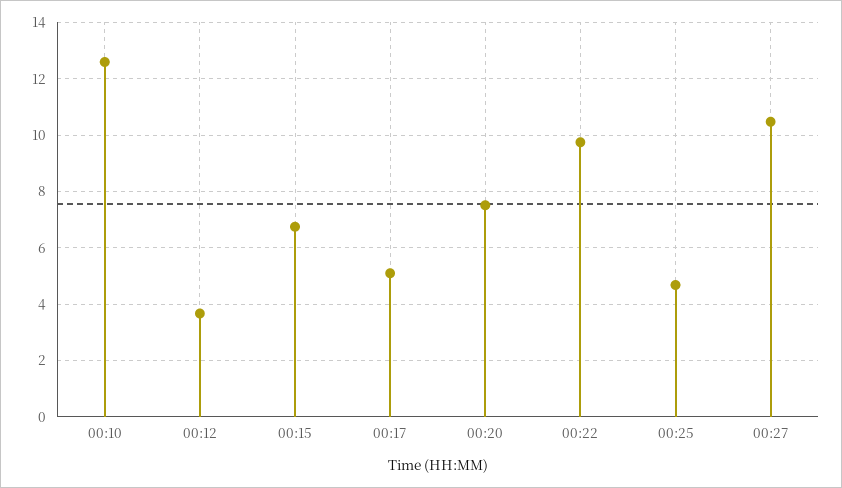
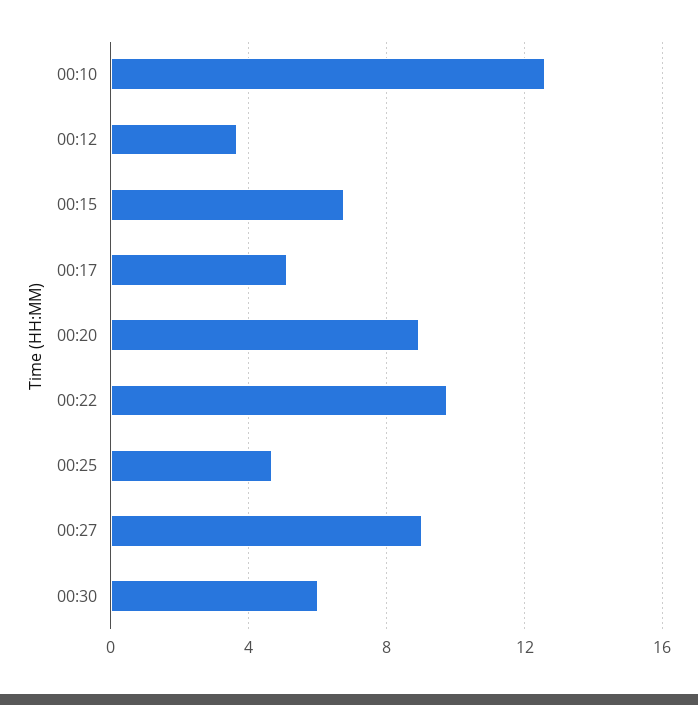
00:20: 7.5 -> 9
00:27: 10.5 -> 9
00:30: none -> 6

